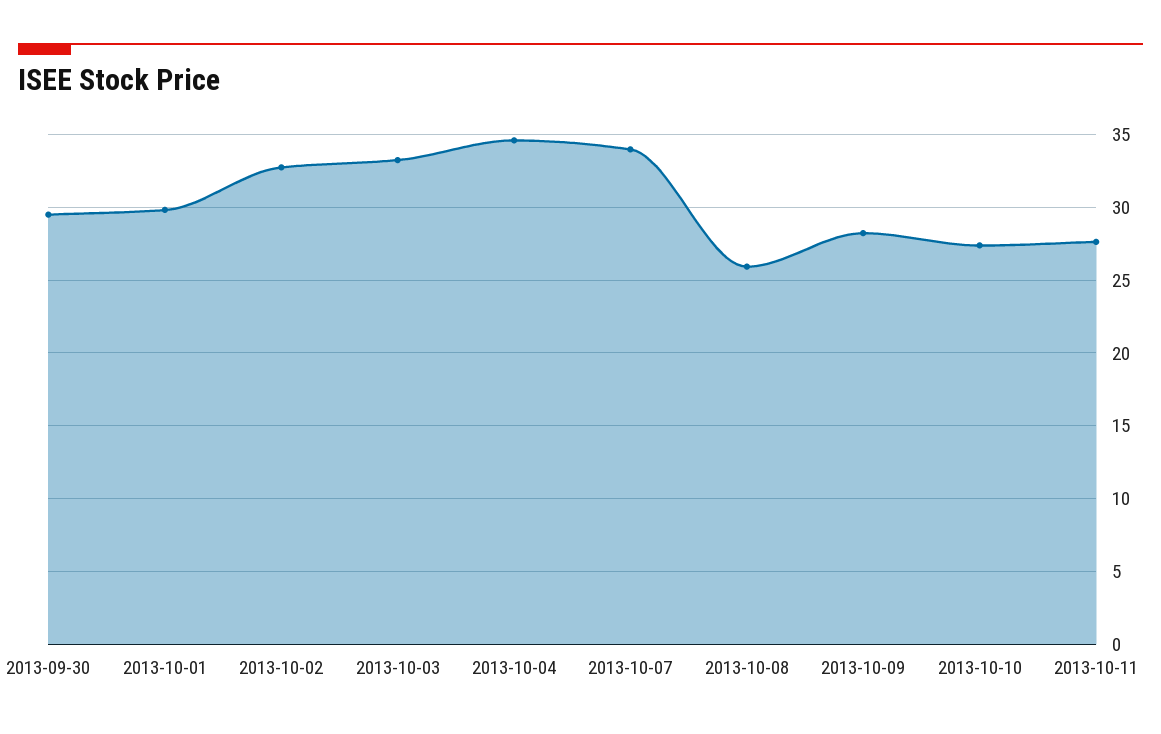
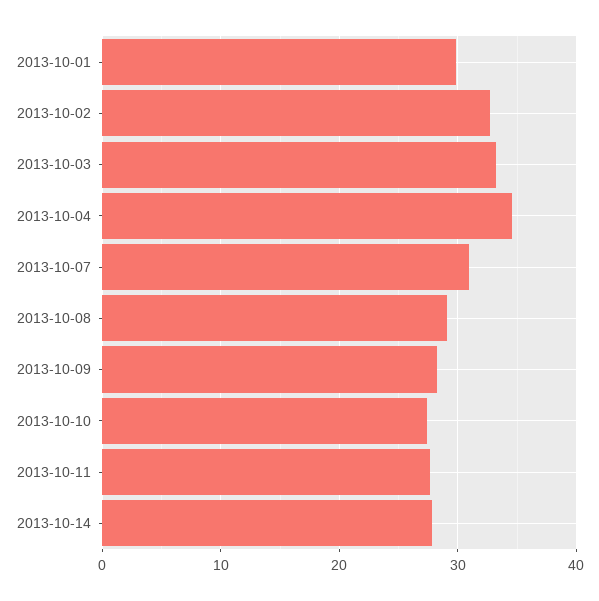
2013-09-30: 29.5 -> none
2013-10-07: 34 -> 31
2013-10-08: 26 -> 29
2013-10-14: none -> 28

